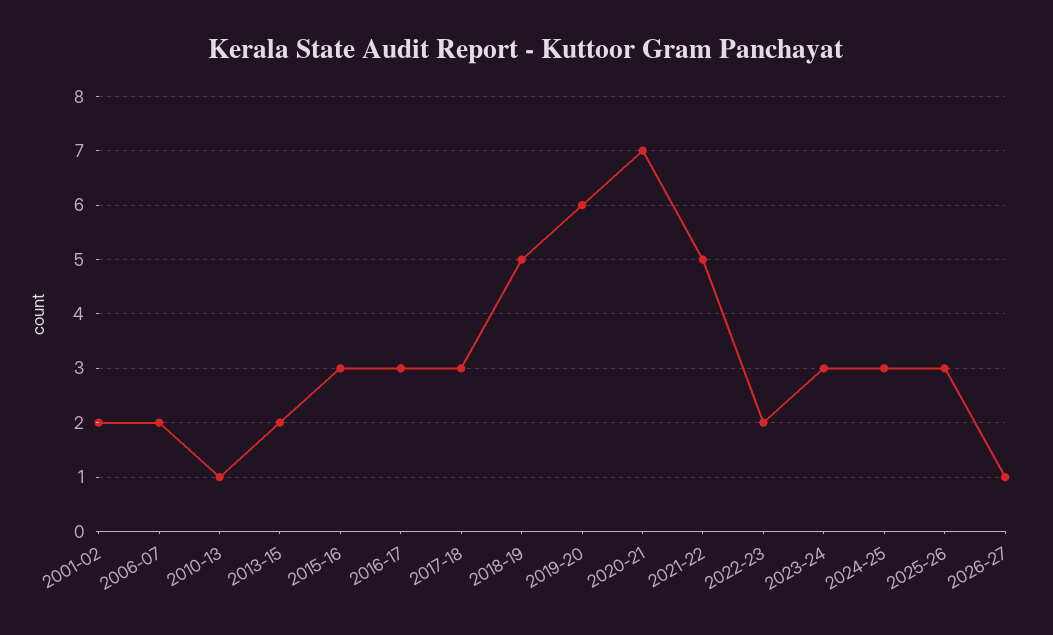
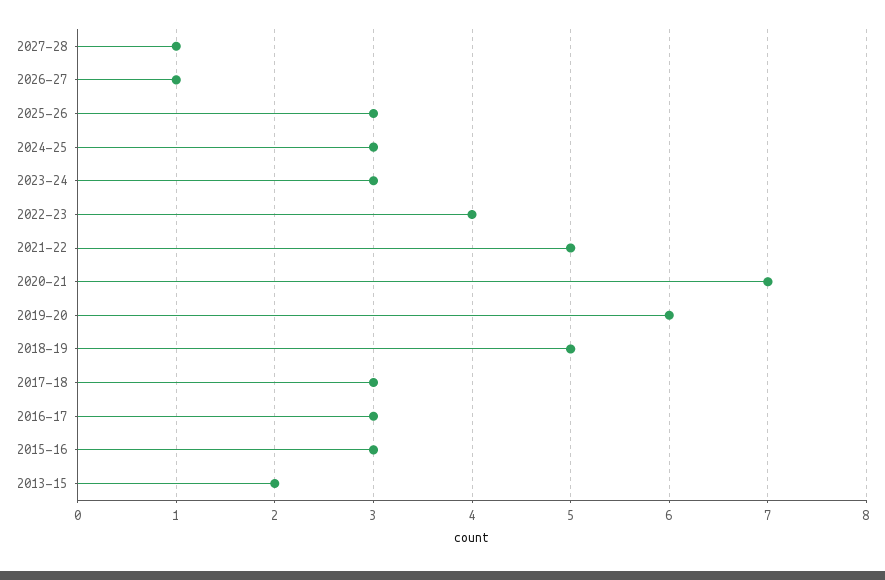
2001-02: 2 -> none
2006-07: 2 -> none
2010-13: 1 -> none
2022-23: 2 -> 4
2027-28: none -> 1

